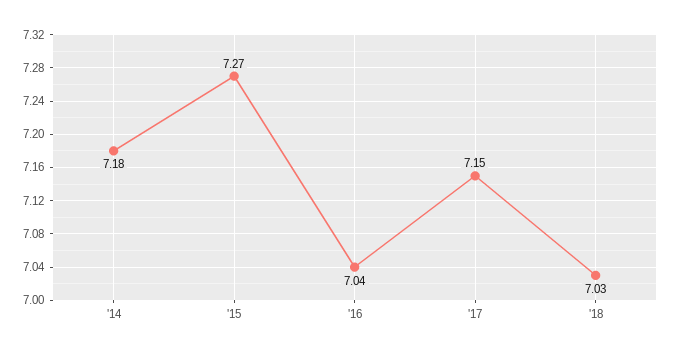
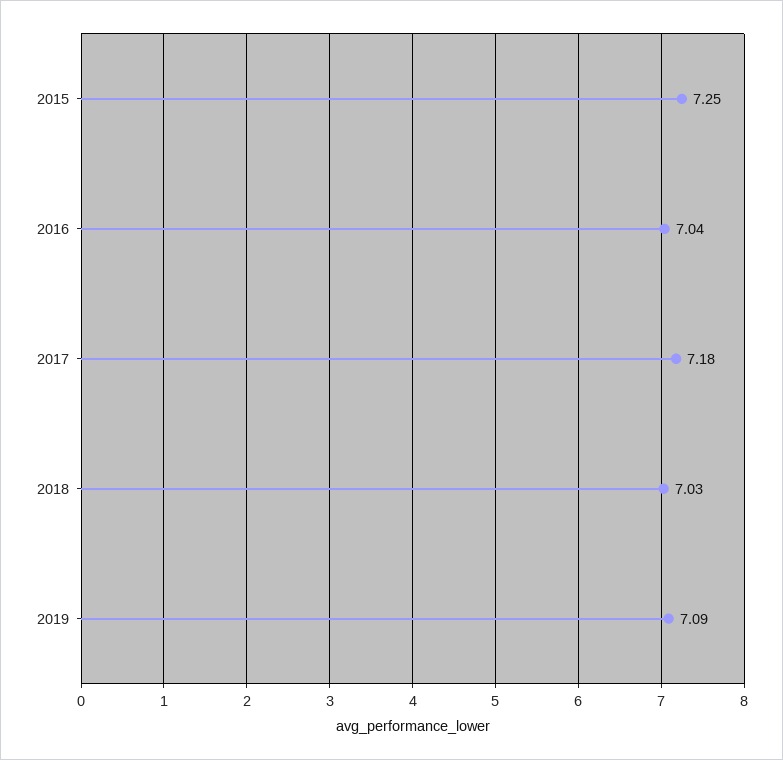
'14: 7.18 -> none
'15: 7.27 -> 7.25
'17: 7.15 -> 7.18
2019: none -> 7.09

